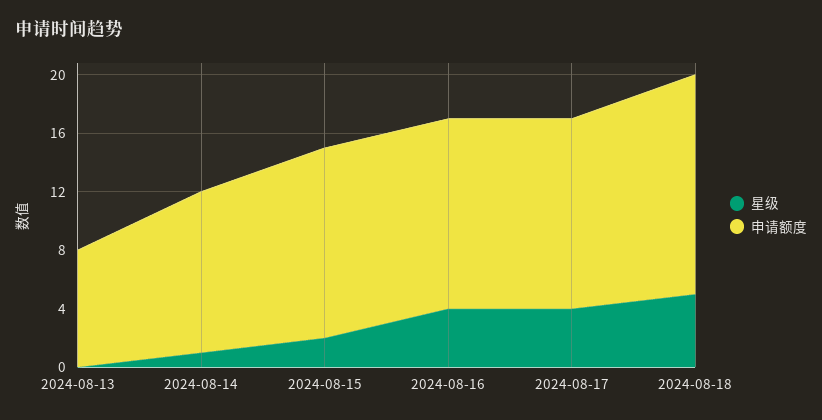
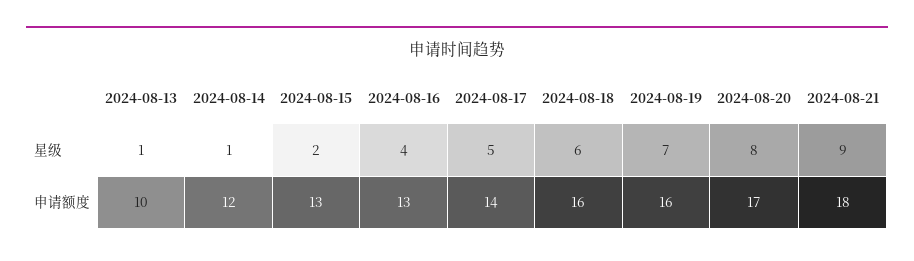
星级, 2024-08-13: 0 -> 1
申请额度, 2024-08-13: 8 -> 10
申请额度, 2024-08-14: 11 -> 12
星级, 2024-08-17: 4 -> 5
申请额度, 2024-08-17: 13 -> 14
星级, 2024-08-18: 5 -> 6
申请额度, 2024-08-18: 15 -> 16
星级, 2024-08-19: none -> 7
星级, 2024-08-20: none -> 8
星级, 2024-08-21: none -> 9
申请额度, 2024-08-19: none -> 16
申请额度, 2024-08-20: none -> 17
申请额度, 2024-08-21: none -> 18

